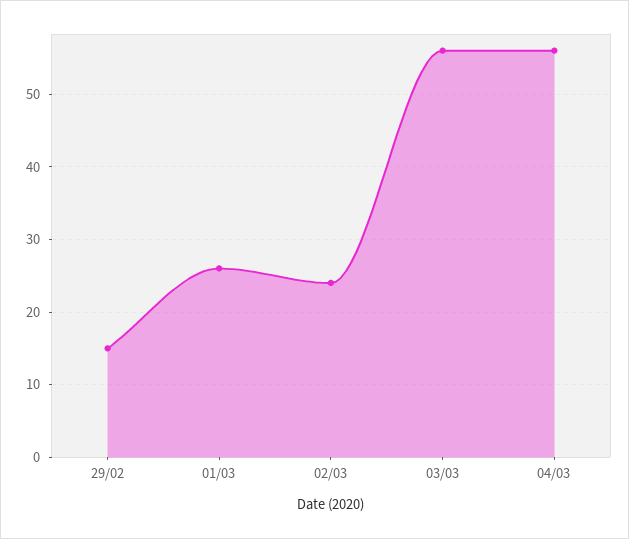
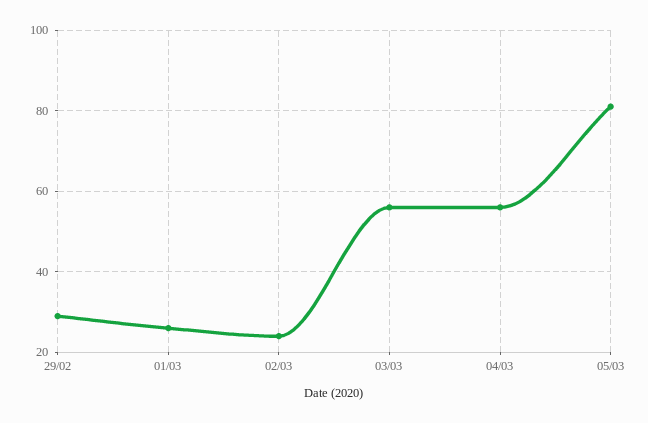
29/02: 15 -> 30
05/03: none -> 80

